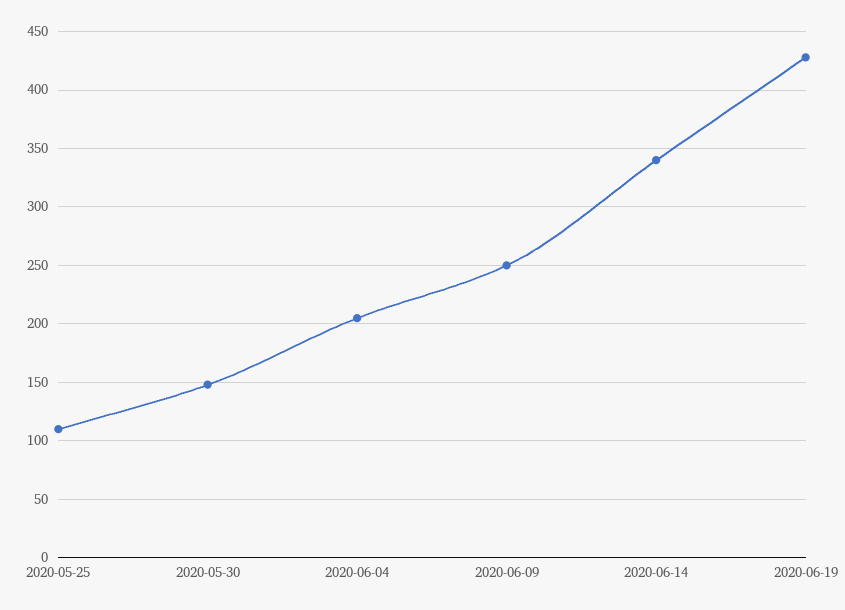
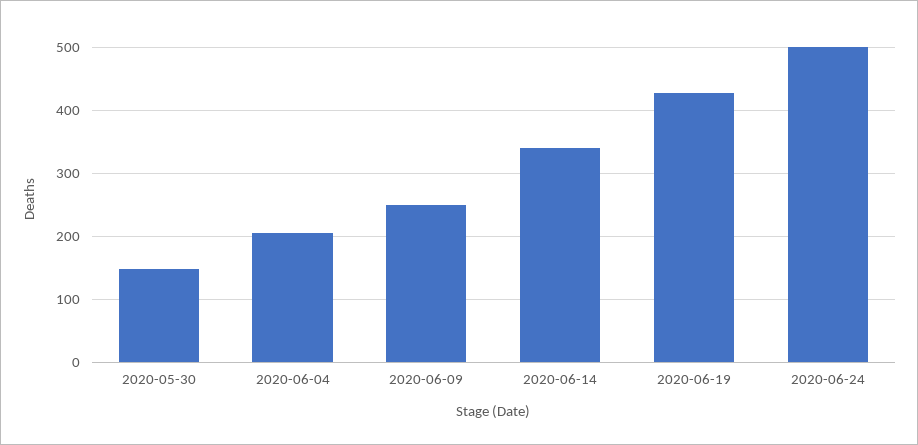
2020-05-25: 110 -> none
2020-06-24: none -> 500

